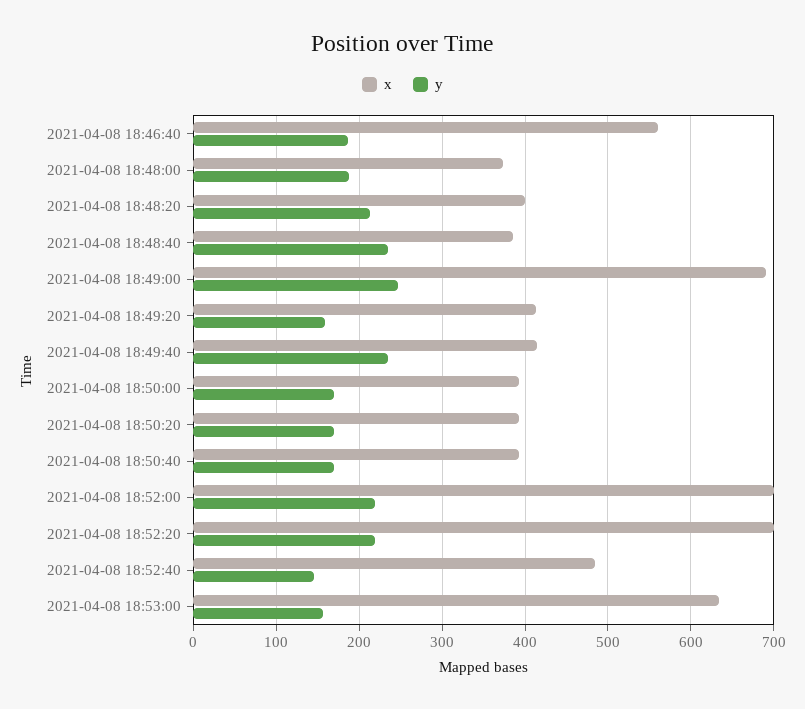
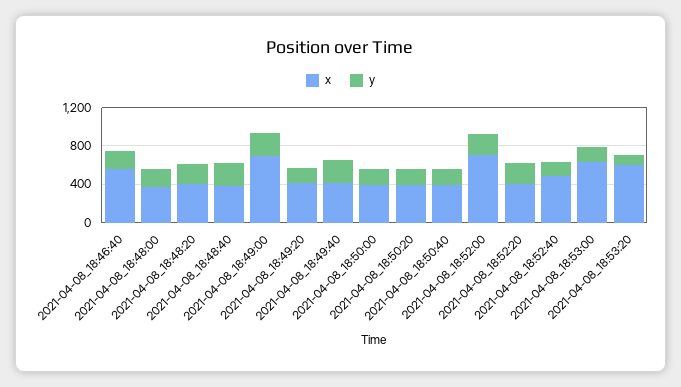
x, 2021-04-08 18:52:20: 700 -> 400
x, 2021-04-08_18:53:20: none -> 600
y, 2021-04-08_18:53:20: none -> 100

